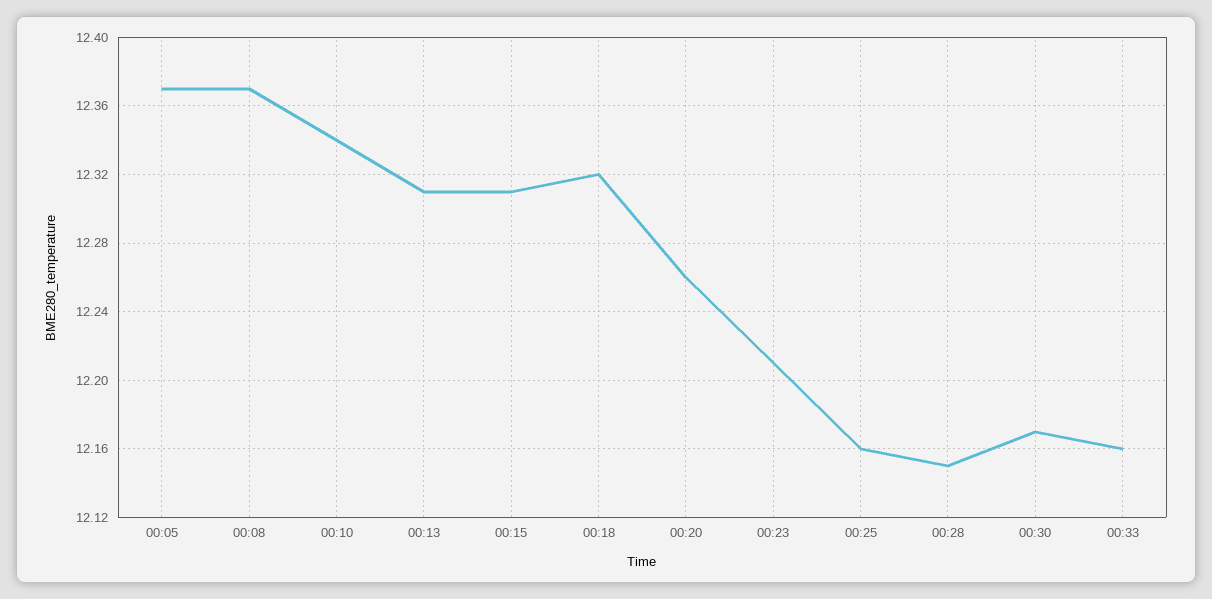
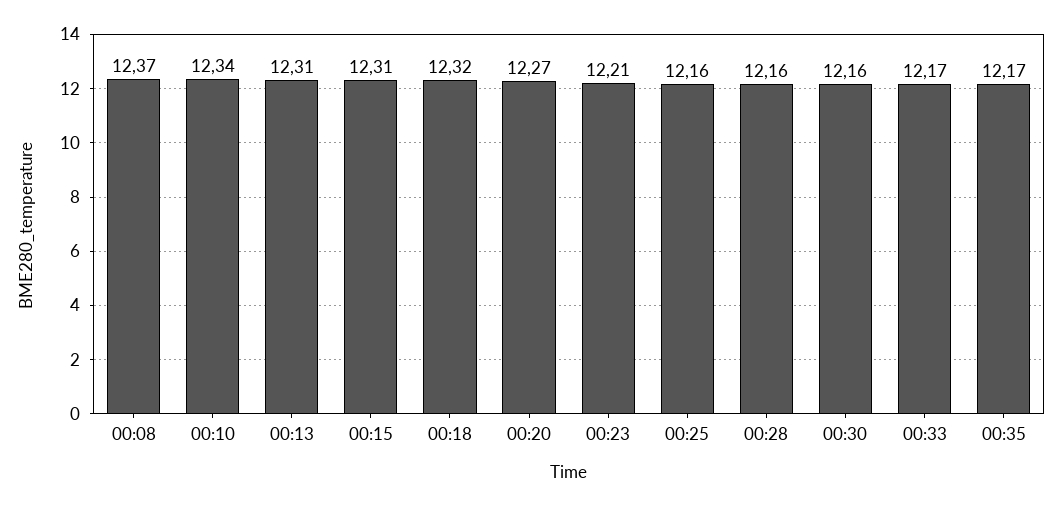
00:05: 12.37 -> none
00:20: 12.26 -> 12.27
00:28: 12.15 -> 12.16
00:30: 12.17 -> 12.16
00:33: 12.16 -> 12.17
00:35: none -> 12.17

